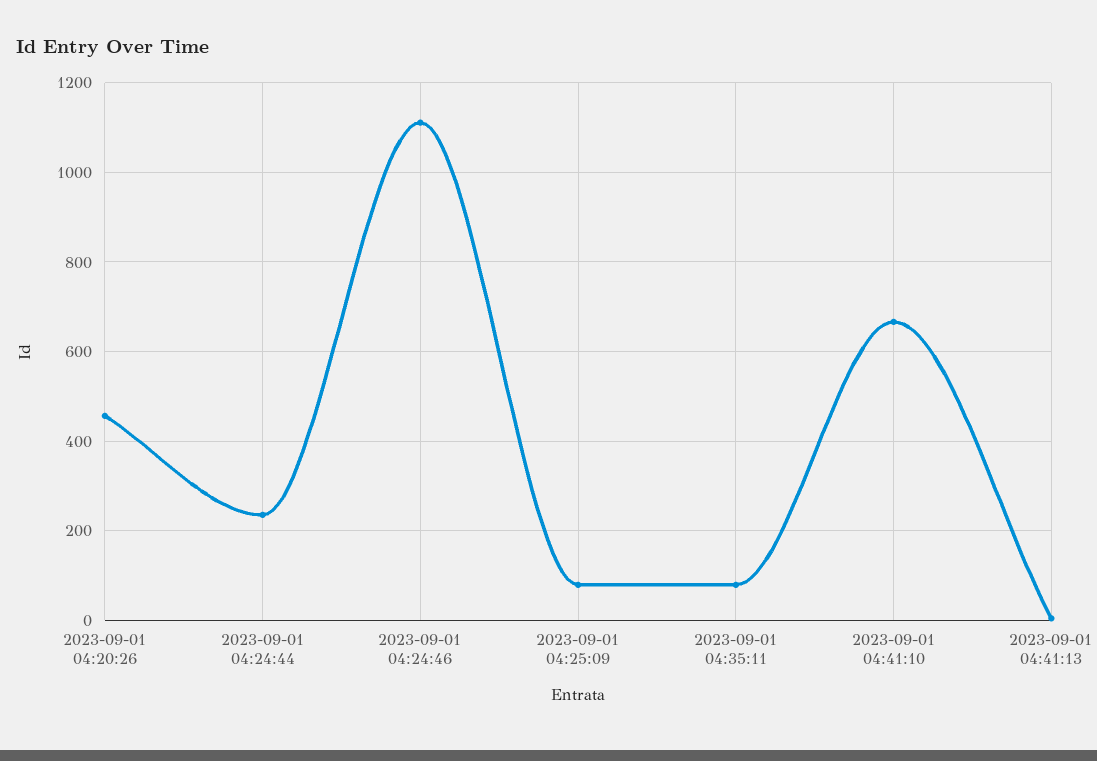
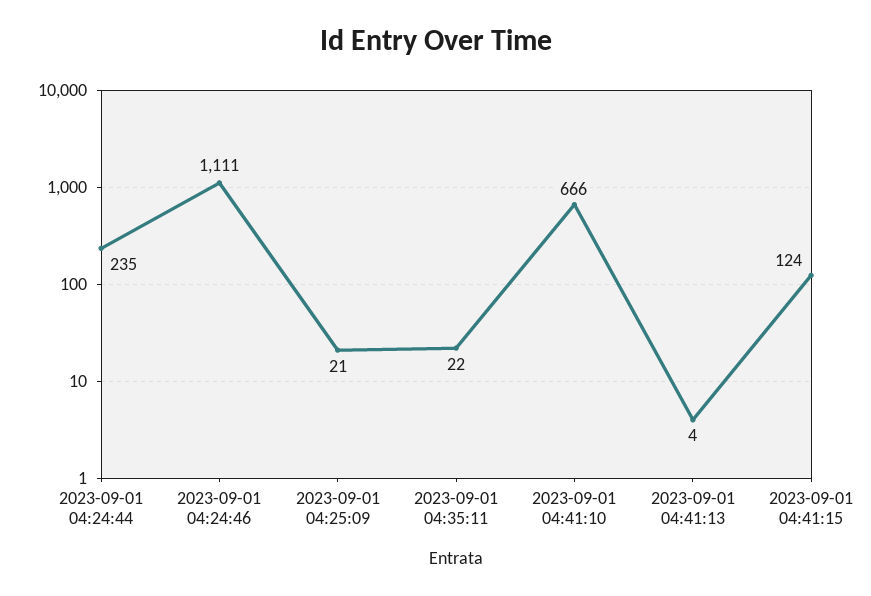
2023-09-01 04:20:26: 460 -> none
2023-09-01 04:25:09: 80 -> 21
2023-09-01 04:35:11: 80 -> 22
2023-09-01 04:41:15: none -> 124

